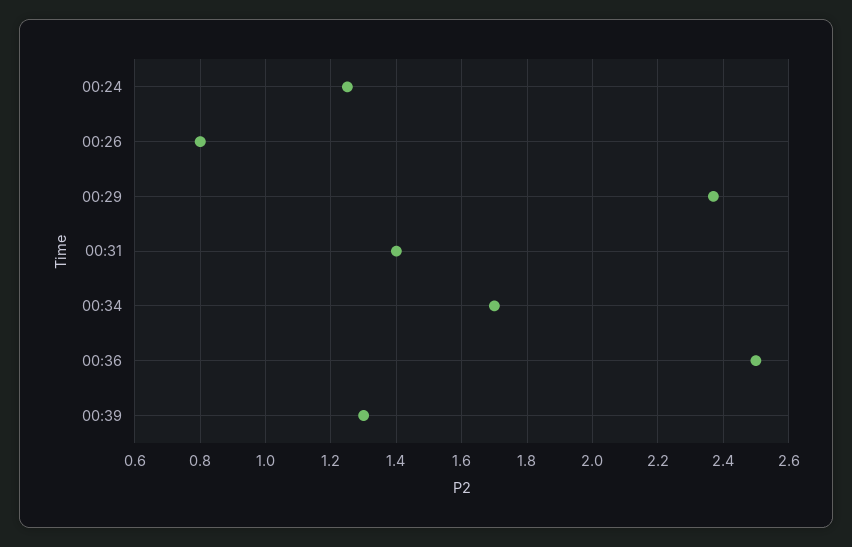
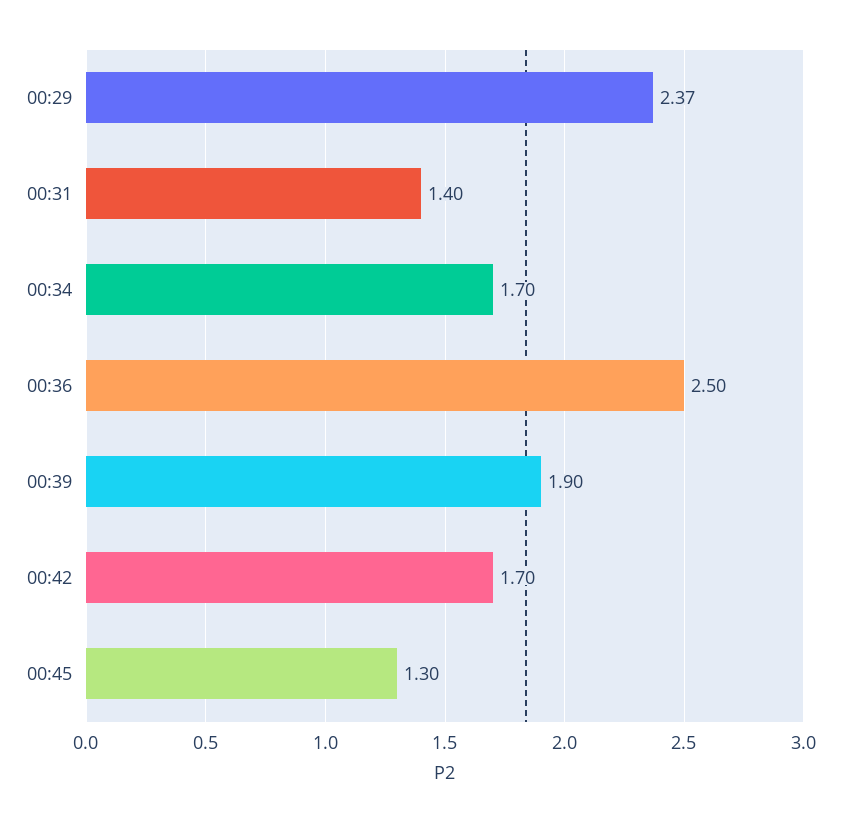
00:24: 1.25 -> none
00:26: 0.8 -> none
00:39: 1.3 -> 1.9
00:42: none -> 1.7
00:45: none -> 1.3

